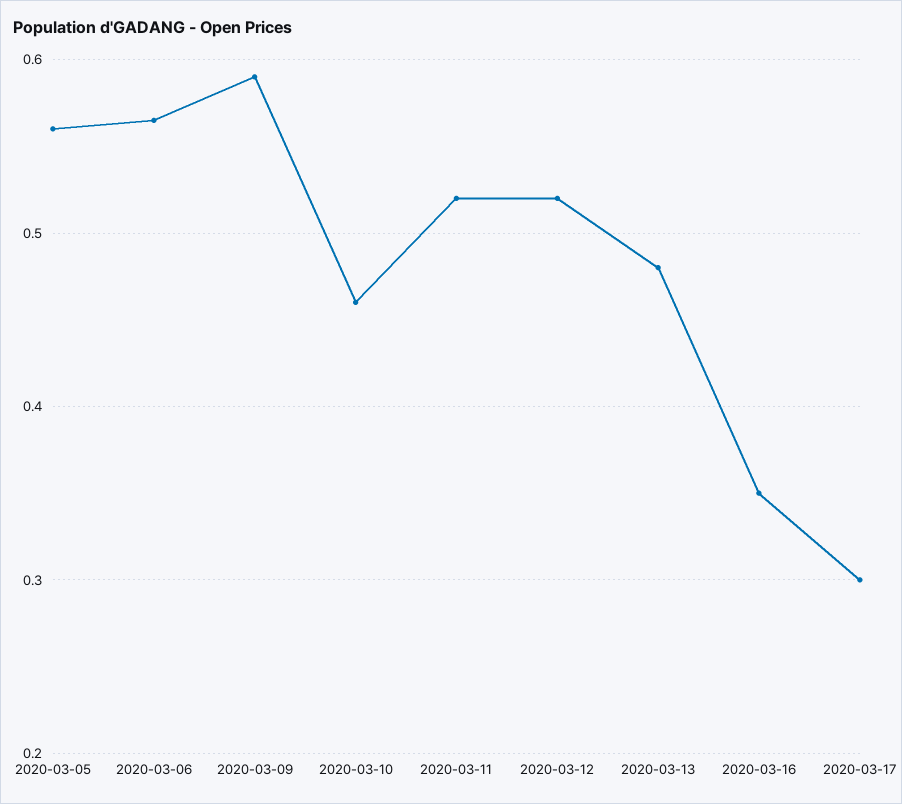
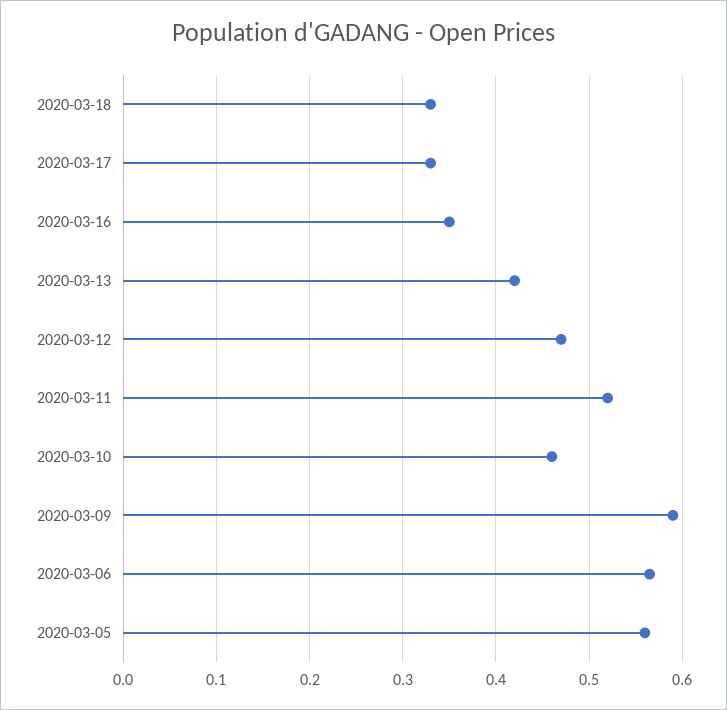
2020-03-12: 0.52 -> 0.47
2020-03-13: 0.48 -> 0.42
2020-03-17: 0.3 -> 0.33
2020-03-18: none -> 0.33

